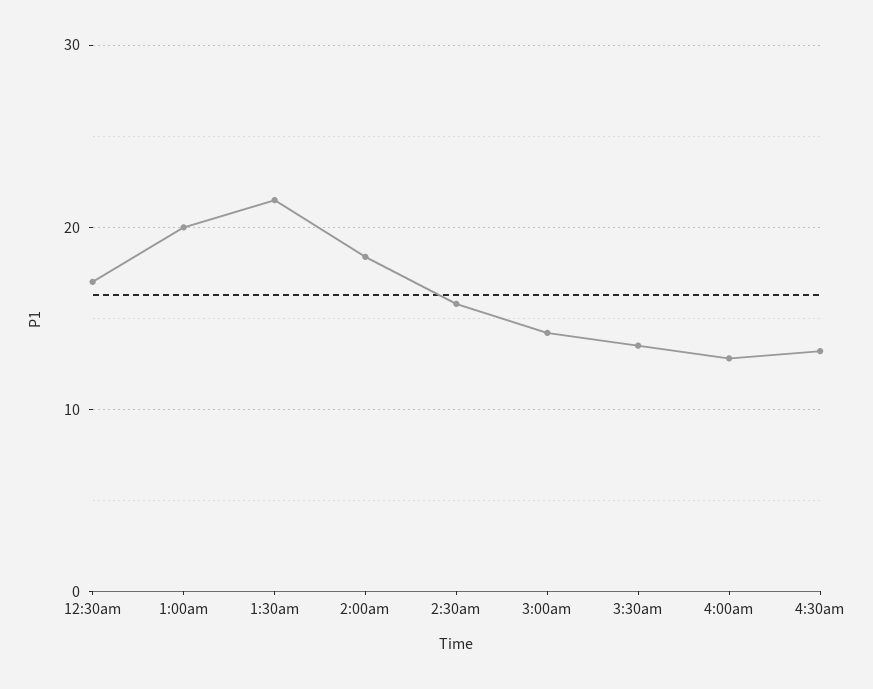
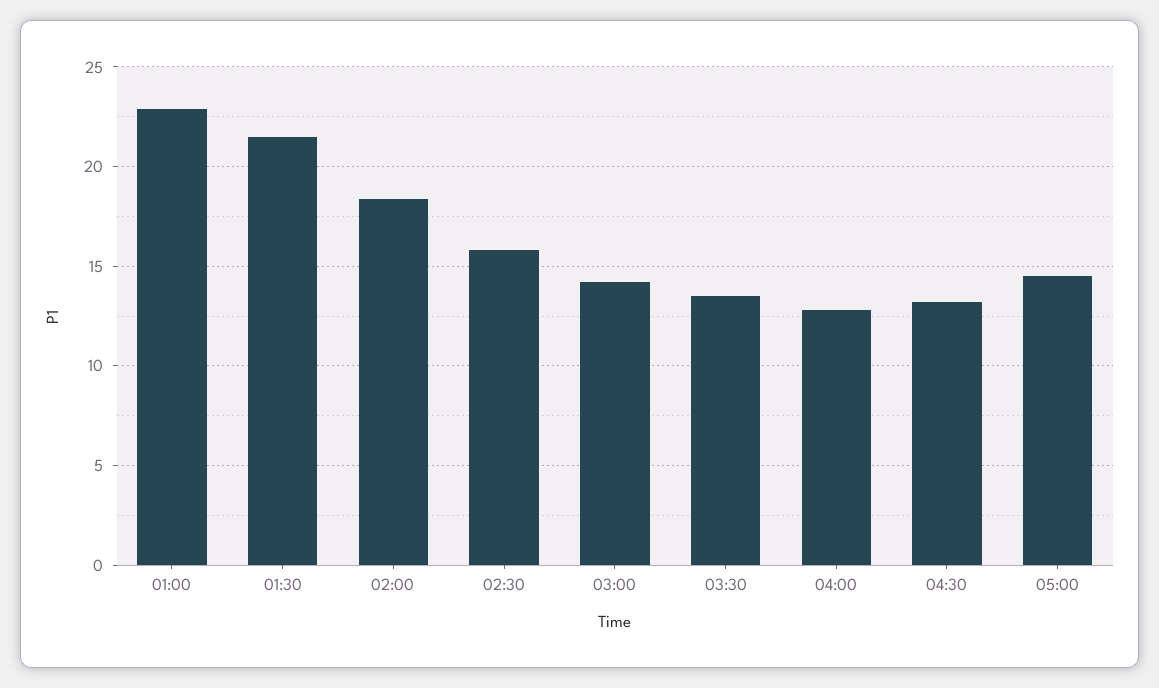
12:30am: 17 -> none
1:00am: 20 -> 23
05:00: none -> 14.5

